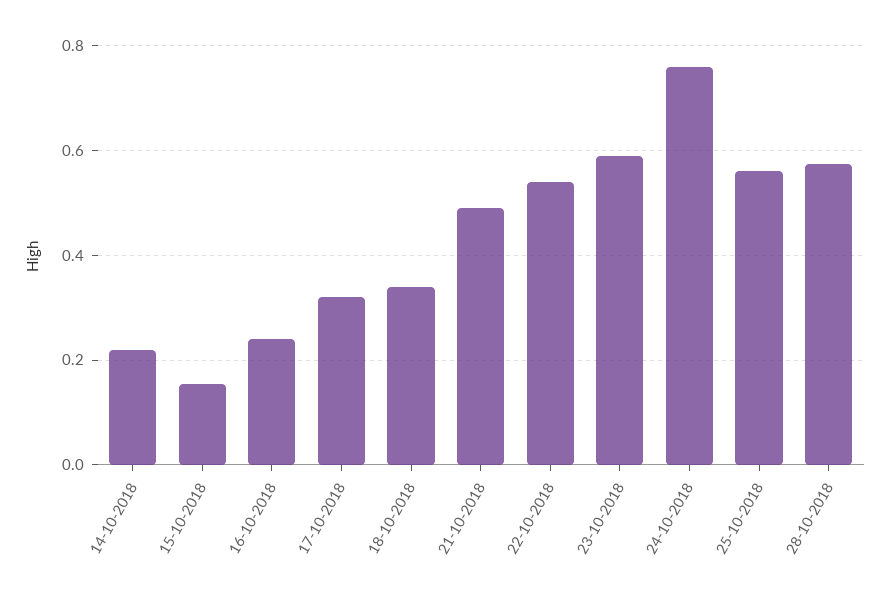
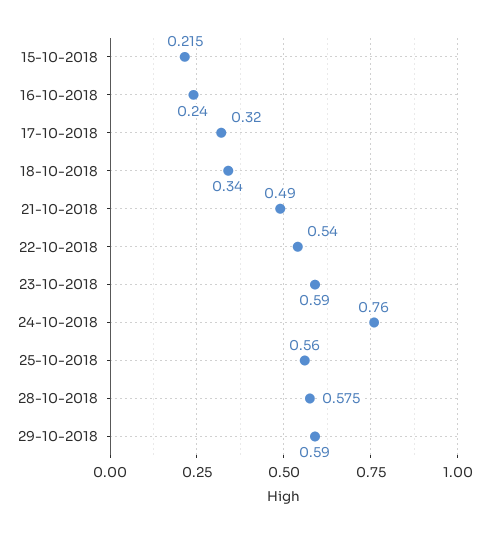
14-10-2018: 0.22 -> none
15-10-2018: 0.16 -> 0.215
29-10-2018: none -> 0.59

